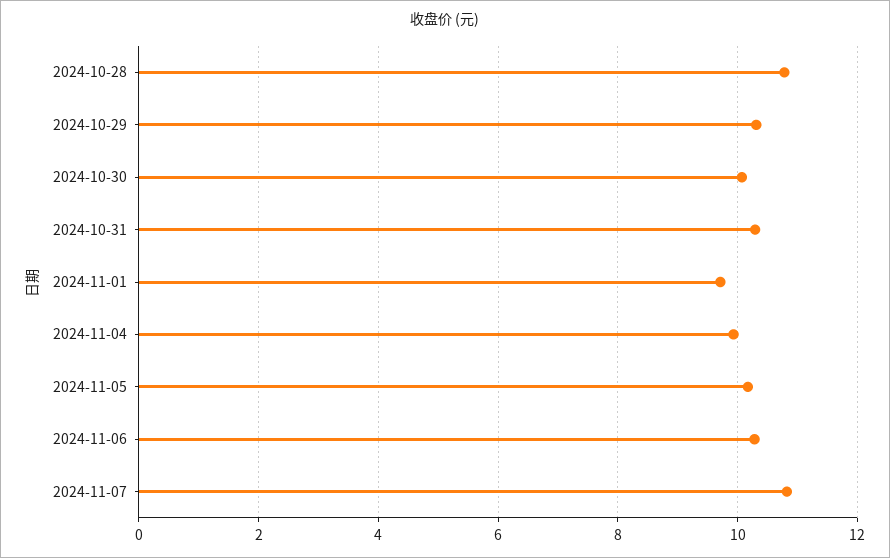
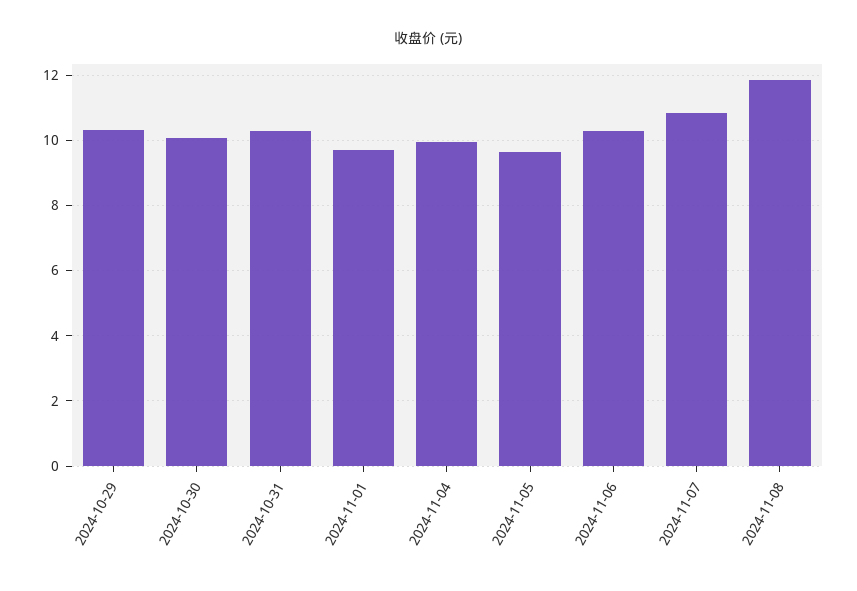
2024-10-28: 10.8 -> none
2024-11-05: 10.2 -> 9.6
2024-11-08: none -> 11.8

